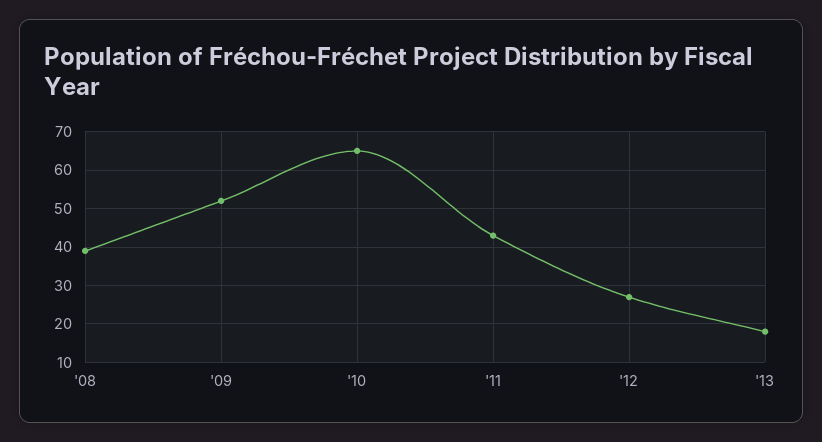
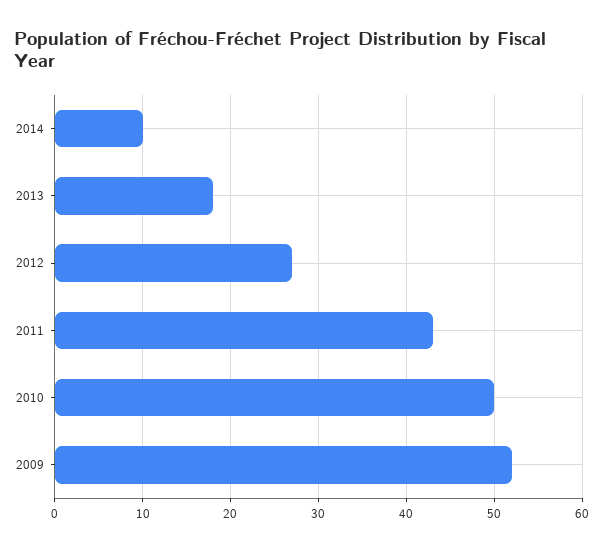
'08: 40 -> none
'10: 65 -> 50
2014: none -> 10

